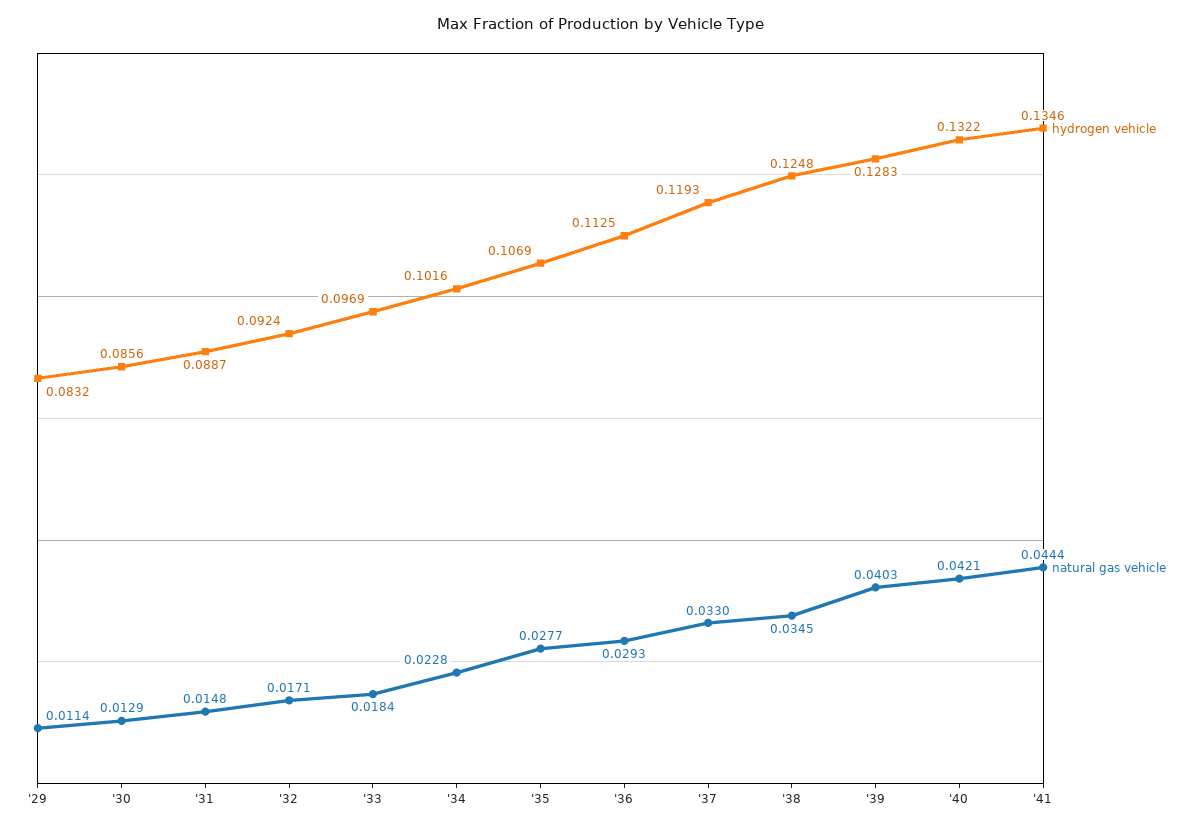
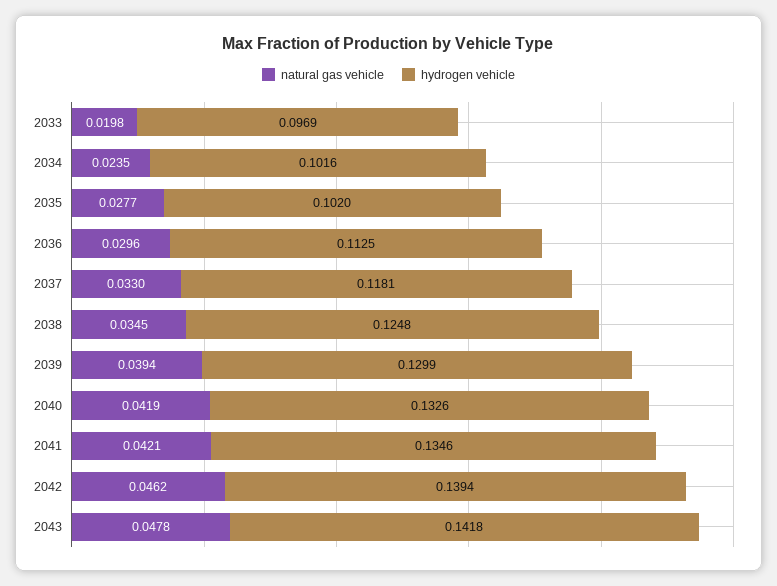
hydrogen vehicle, '29: 0.0832 -> none
natural gas vehicle, '29: 0.0114 -> none
hydrogen vehicle, '30: 0.0856 -> none
natural gas vehicle, '30: 0.0129 -> none
hydrogen vehicle, '31: 0.0887 -> none
natural gas vehicle, '31: 0.0148 -> none
hydrogen vehicle, '32: 0.0924 -> none
natural gas vehicle, '32: 0.0171 -> none
natural gas vehicle, '33: 0.0184 -> 0.0198
natural gas vehicle, '34: 0.0228 -> 0.0235
hydrogen vehicle, '35: 0.1069 -> 0.102
natural gas vehicle, '36: 0.0293 -> 0.0296
hydrogen vehicle, '37: 0.1193 -> 0.1181
hydrogen vehicle, '39: 0.1283 -> 0.1299
natural gas vehicle, '39: 0.0403 -> 0.0394
hydrogen vehicle, '40: 0.1322 -> 0.1326
natural gas vehicle, '40: 0.0421 -> 0.0419
natural gas vehicle, '41: 0.0444 -> 0.0421
natural gas vehicle, 2042: none -> 0.0462
hydrogen vehicle, 2042: none -> 0.1394
natural gas vehicle, 2043: none -> 0.0478
hydrogen vehicle, 2043: none -> 0.1418

